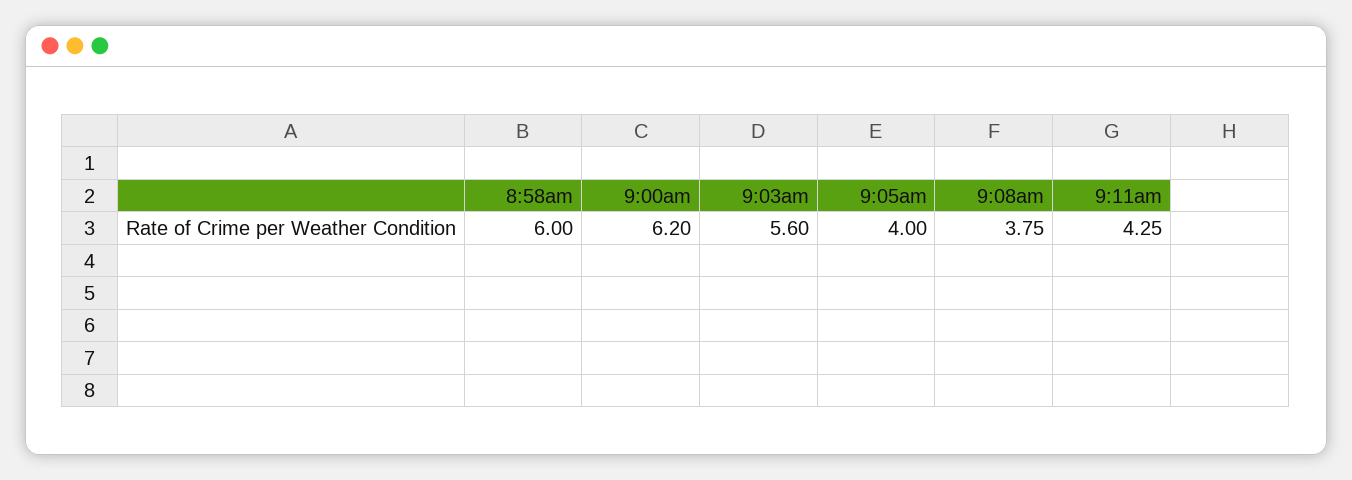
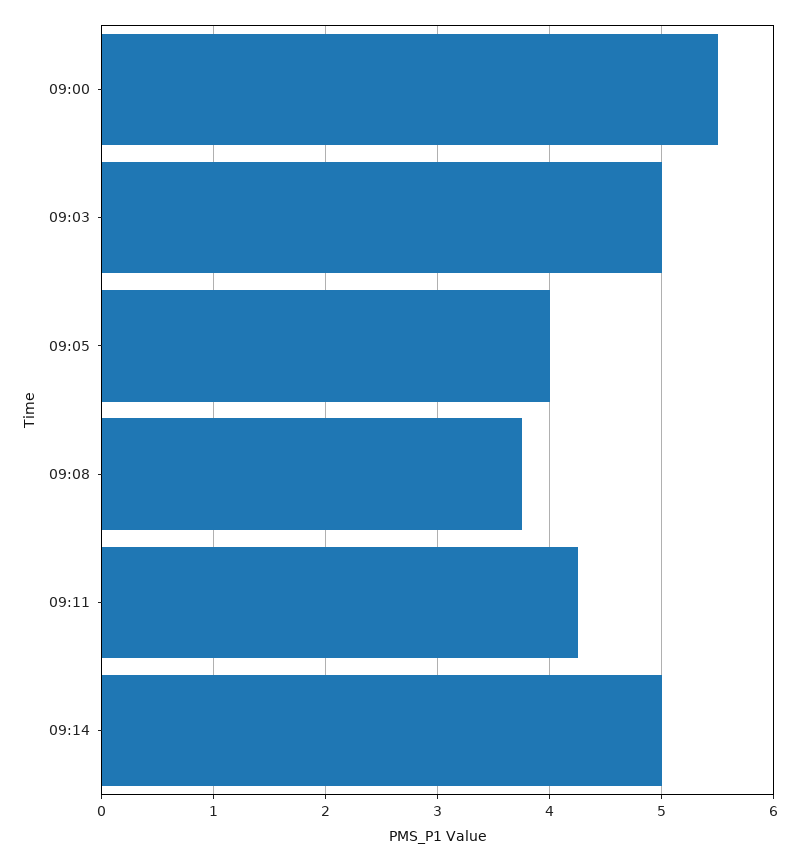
8:58am: 6 -> none
9:00am: 6.2 -> 5.5
9:03am: 5.6 -> 5
09:14: none -> 5

